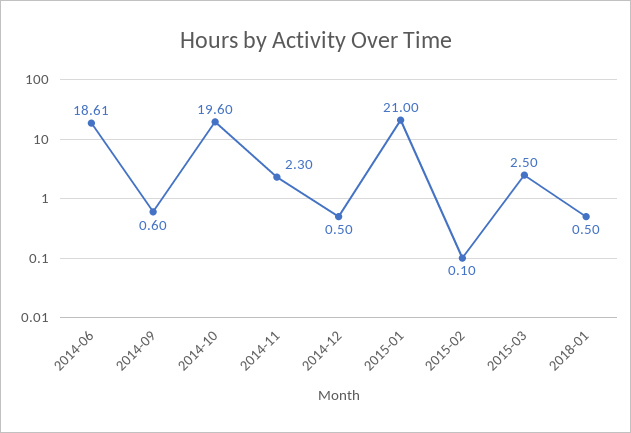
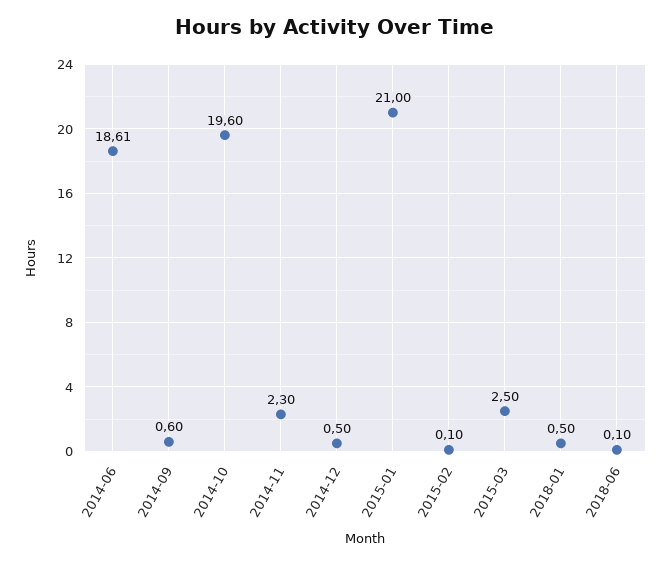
2018-06: none -> 0.1

